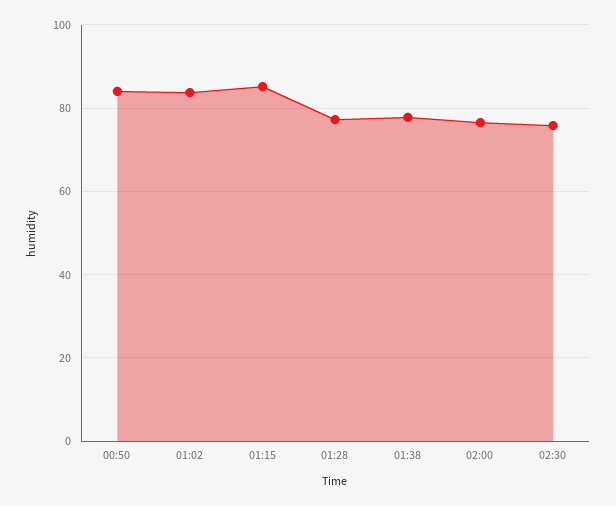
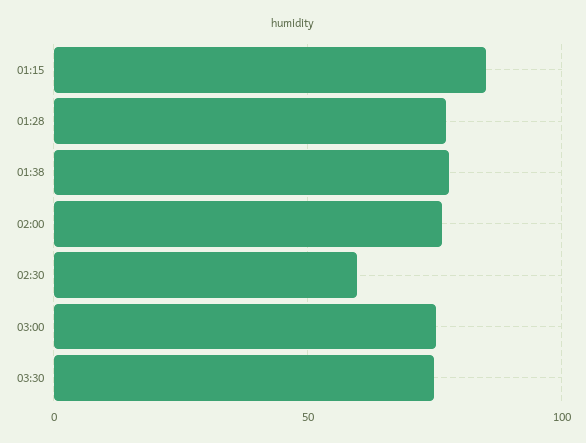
00:50: 84 -> none
01:02: 84 -> none
02:30: 76 -> 60
03:00: none -> 75
03:30: none -> 75

